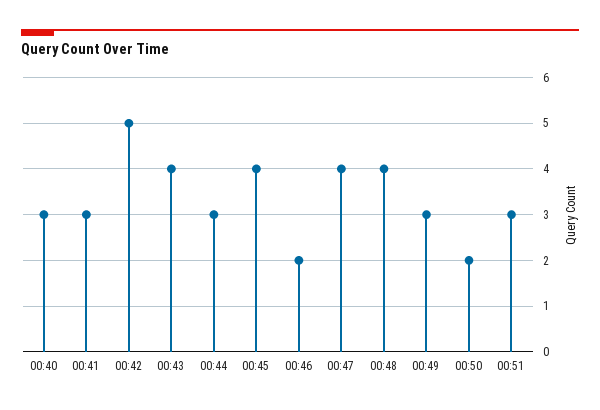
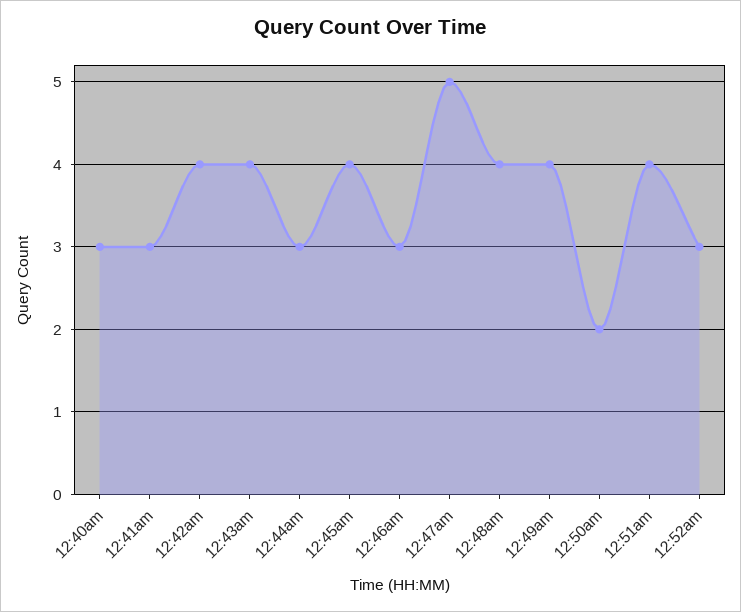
00:42: 5 -> 4
00:46: 2 -> 3
00:47: 4 -> 5
00:49: 3 -> 4
00:51: 3 -> 4
12:52am: none -> 3

